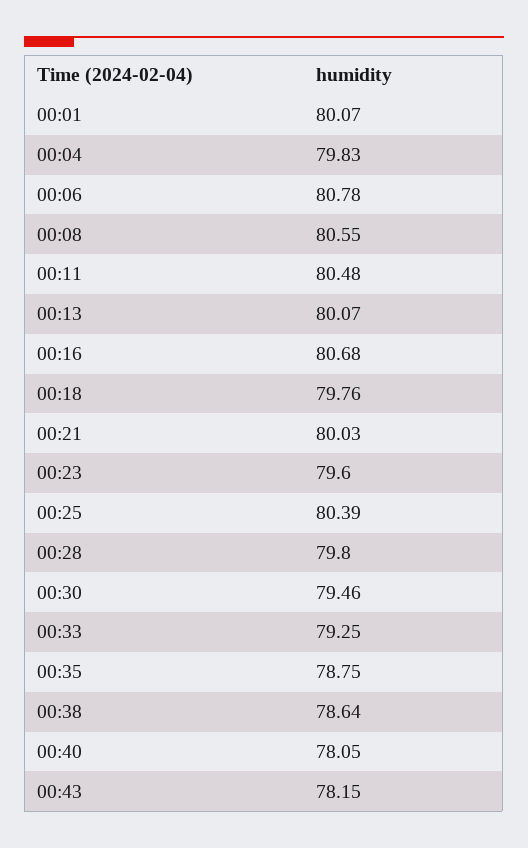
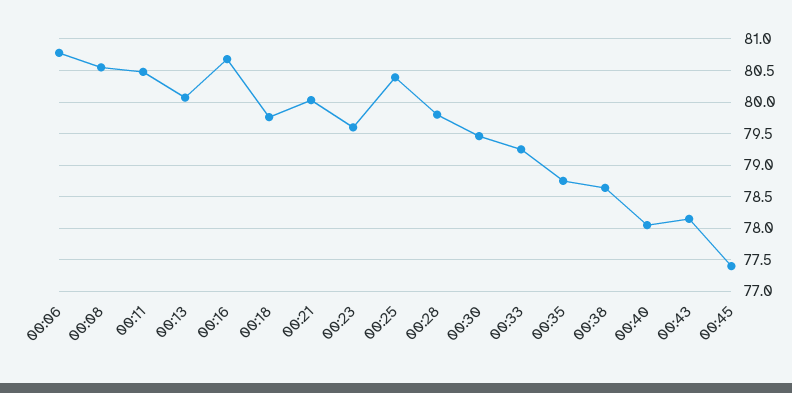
00:01: 80.07 -> none
00:04: 79.83 -> none
00:45: none -> 77.4

